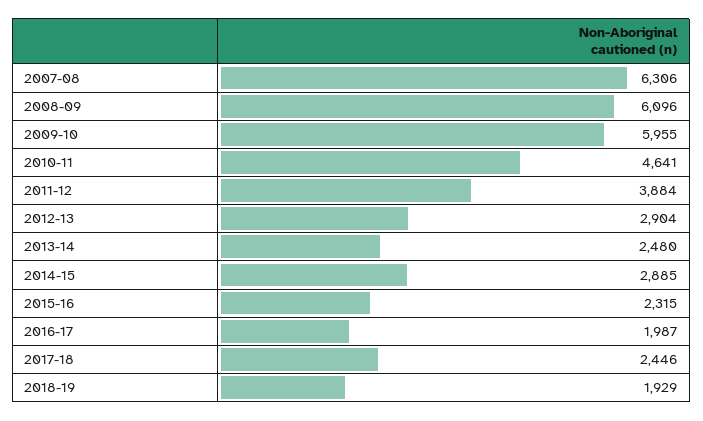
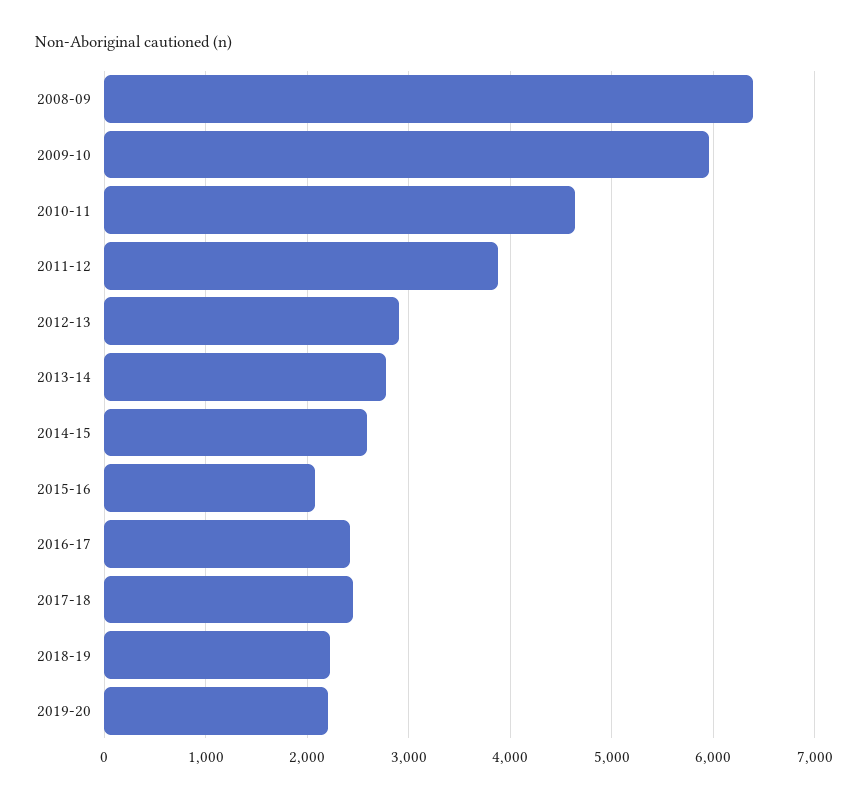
2007-08: 6306 -> none
2008-09: 6096 -> 6400
2013-14: 2480 -> 2800
2014-15: 2885 -> 2600
2015-16: 2315 -> 2100
2016-17: 1987 -> 2400
2018-19: 1929 -> 2200
2019-20: none -> 2200

